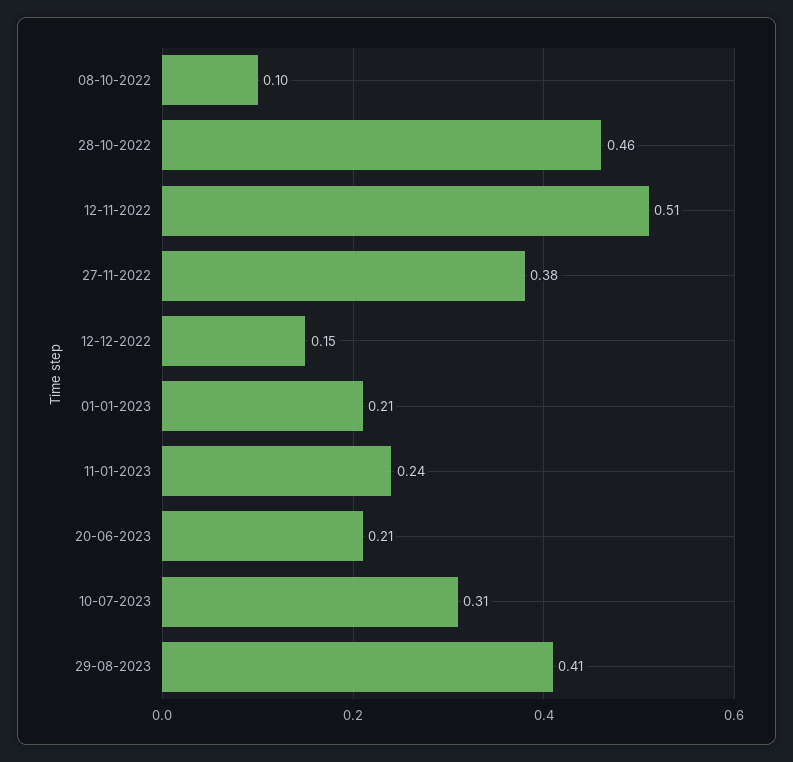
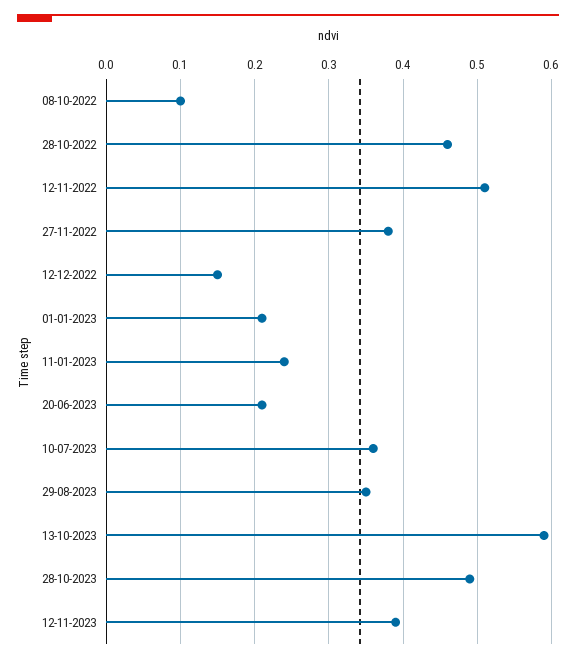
10-07-2023: 0.31 -> 0.36
29-08-2023: 0.41 -> 0.35
13-10-2023: none -> 0.59
28-10-2023: none -> 0.49
12-11-2023: none -> 0.39

